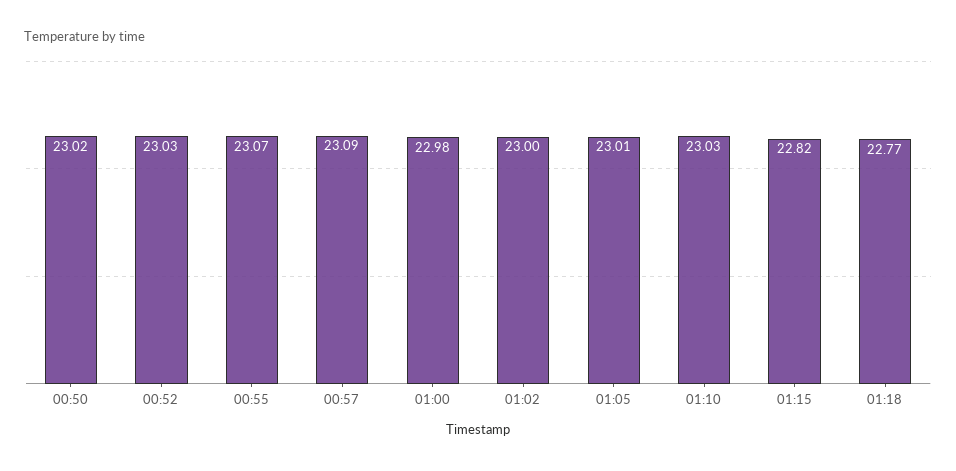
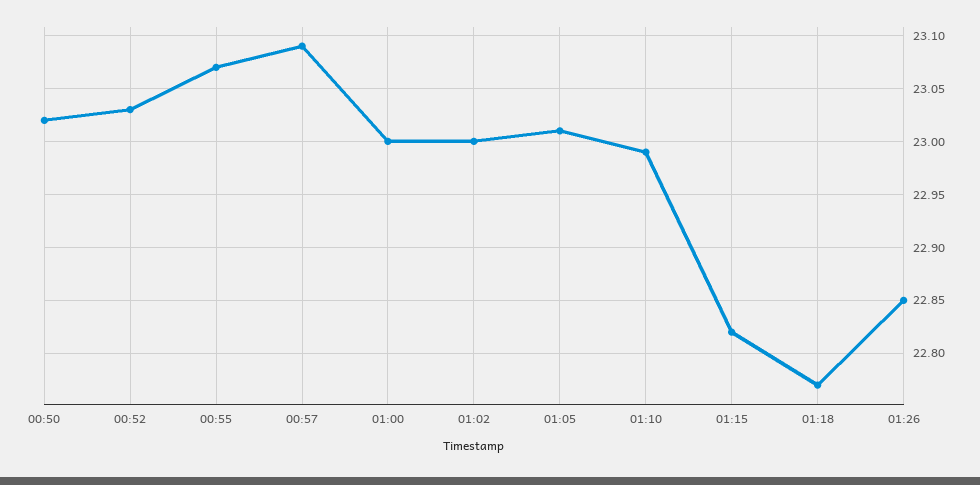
01:00: 22.98 -> 23
01:10: 23.03 -> 22.99
01:26: none -> 22.85

